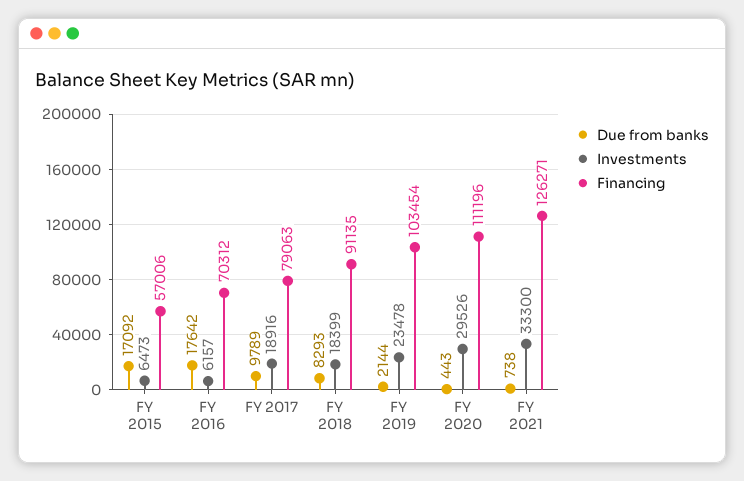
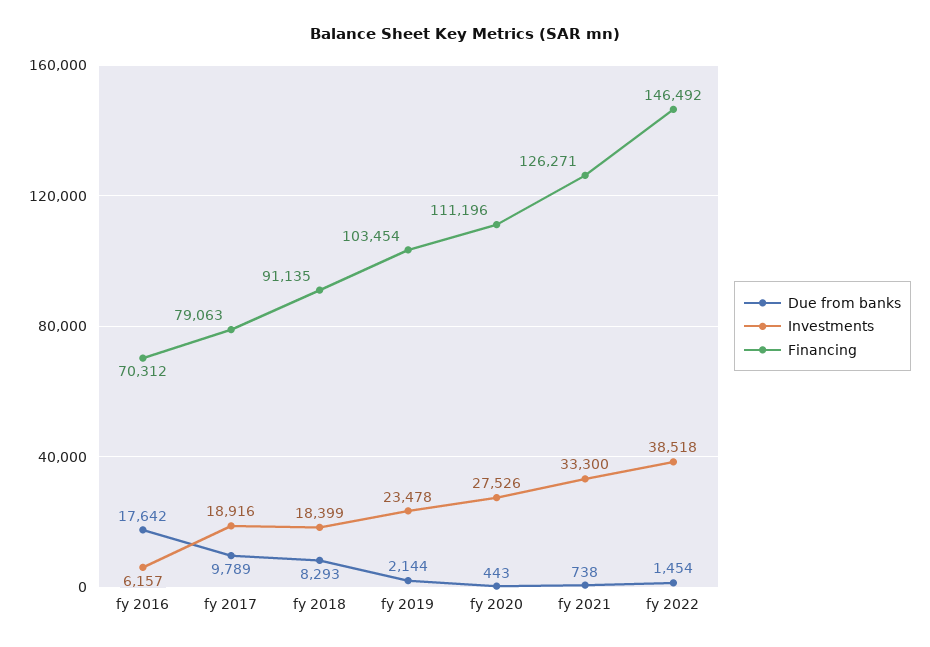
Due from banks, FY 2015: 17092 -> none
Investments, FY 2015: 6473 -> none
Financing, FY 2015: 57006 -> none
Investments, FY 2020: 29526 -> 27526
Due from banks, fy 2022: none -> 1454
Investments, fy 2022: none -> 38518
Financing, fy 2022: none -> 146492

